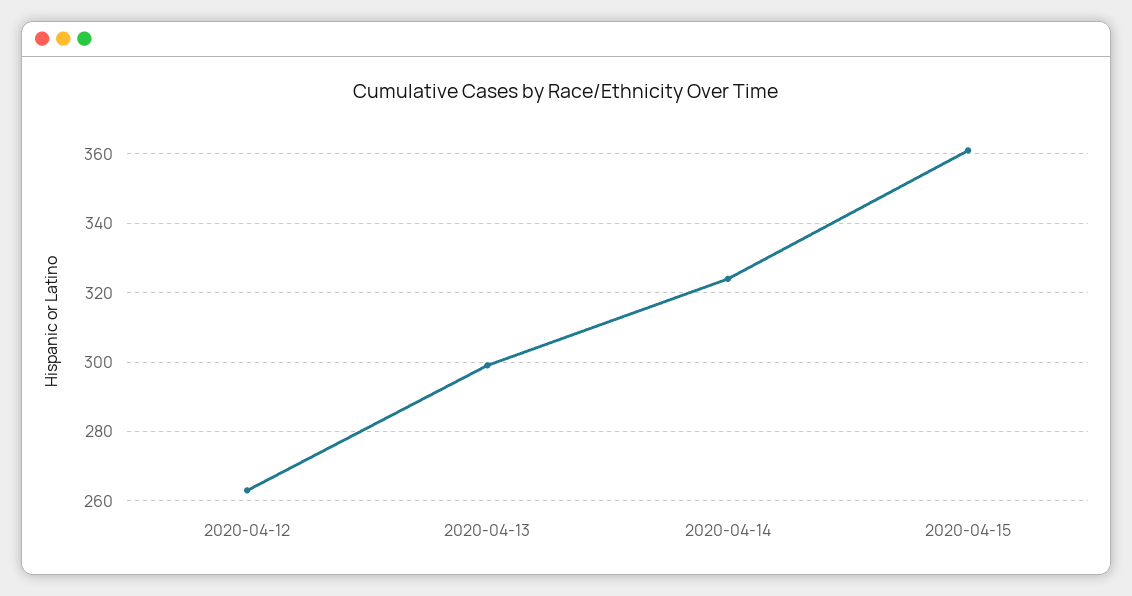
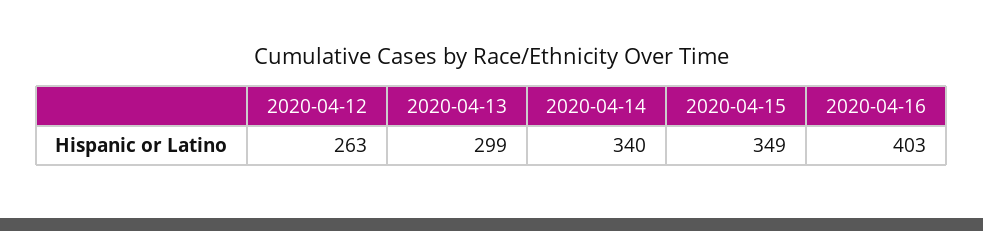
2020-04-14: 325 -> 340
2020-04-15: 360 -> 349
2020-04-16: none -> 403

